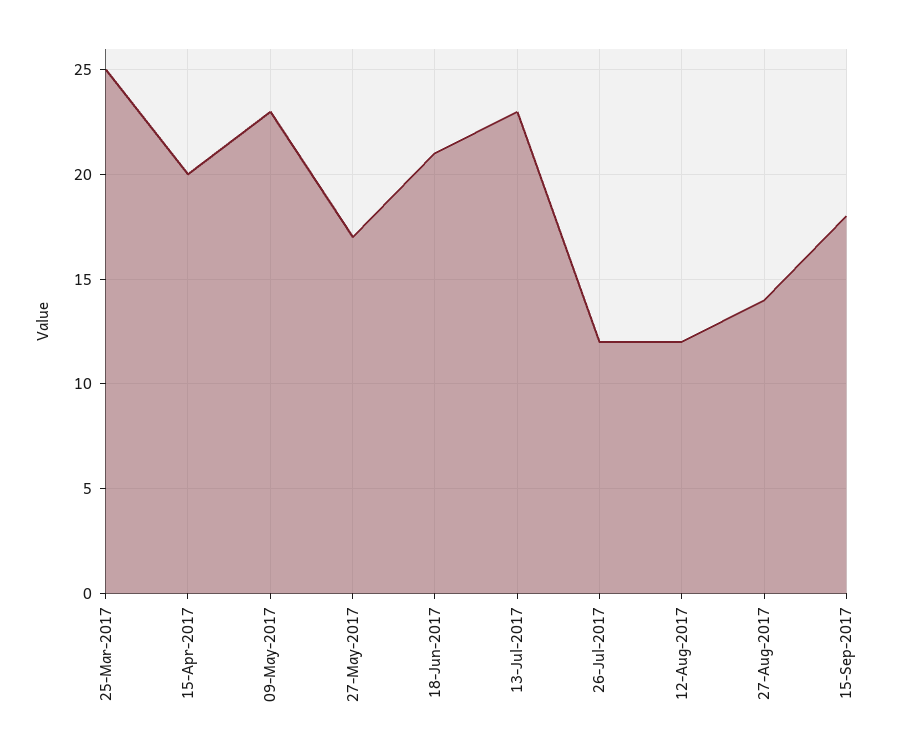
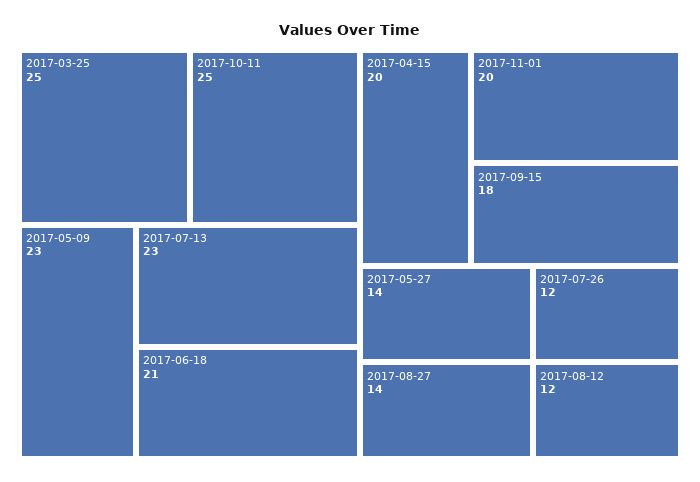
27-May-2017: 17 -> 14
2017-10-11: none -> 25
2017-11-01: none -> 20

